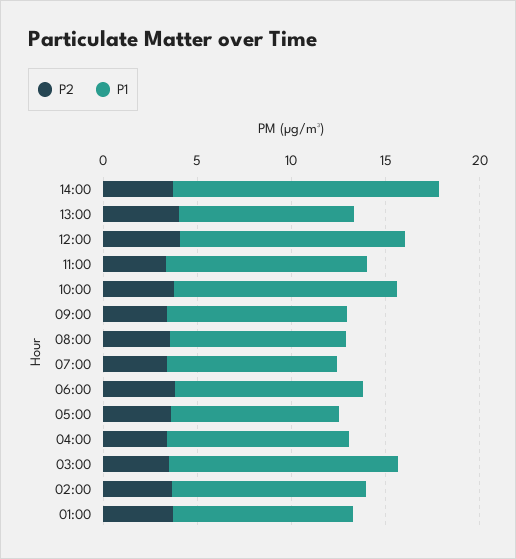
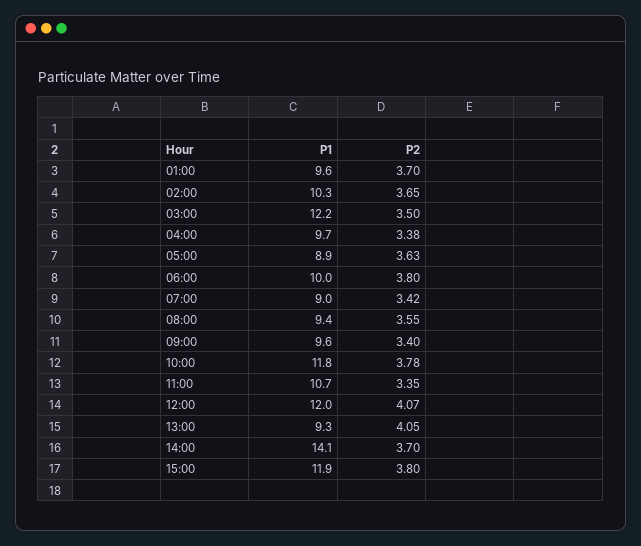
P1, 15:00: none -> 11.9
P2, 15:00: none -> 3.8

